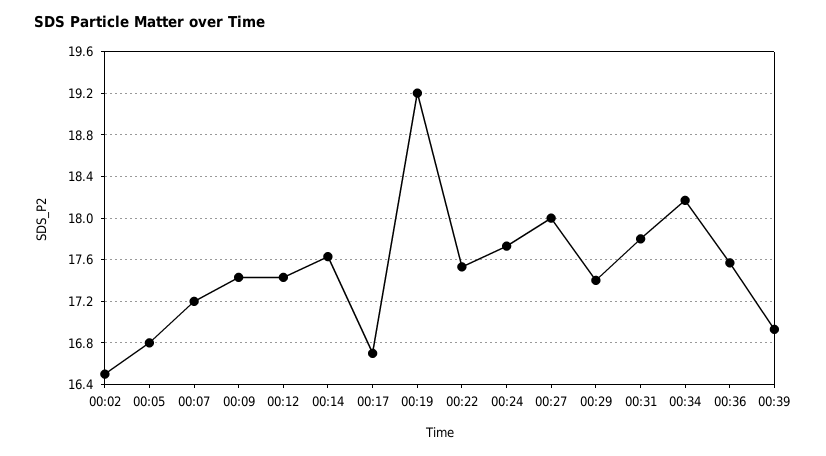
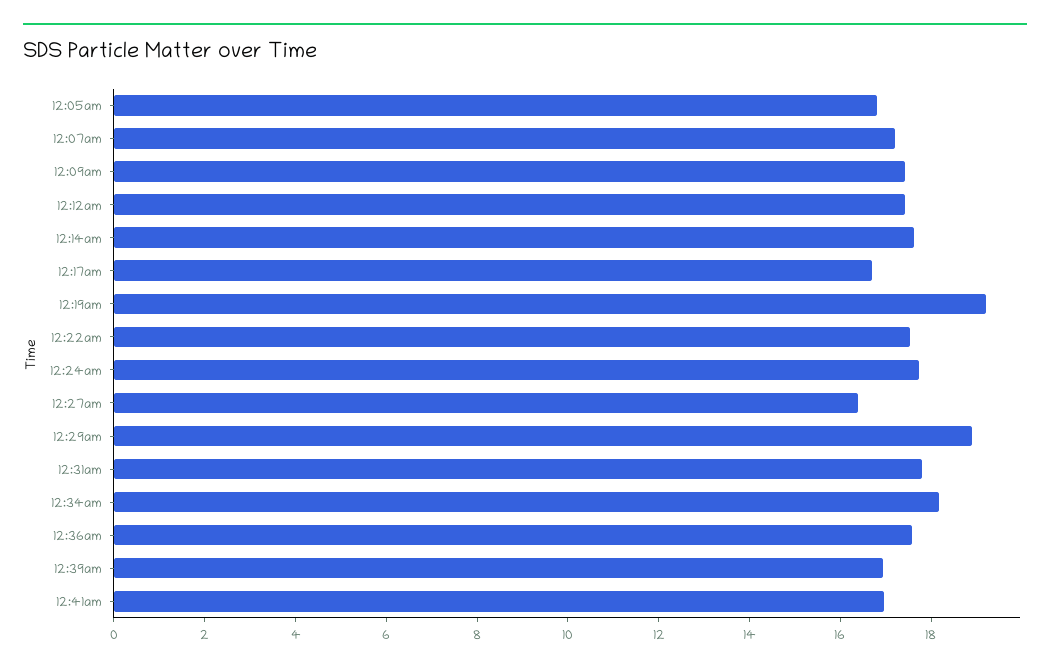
00:02: 16.5 -> none
00:27: 18 -> 16.5
00:29: 17.4 -> 19
12:41am: none -> 17

